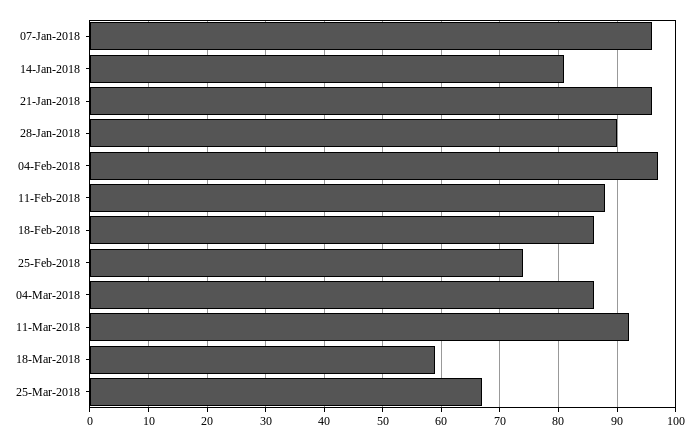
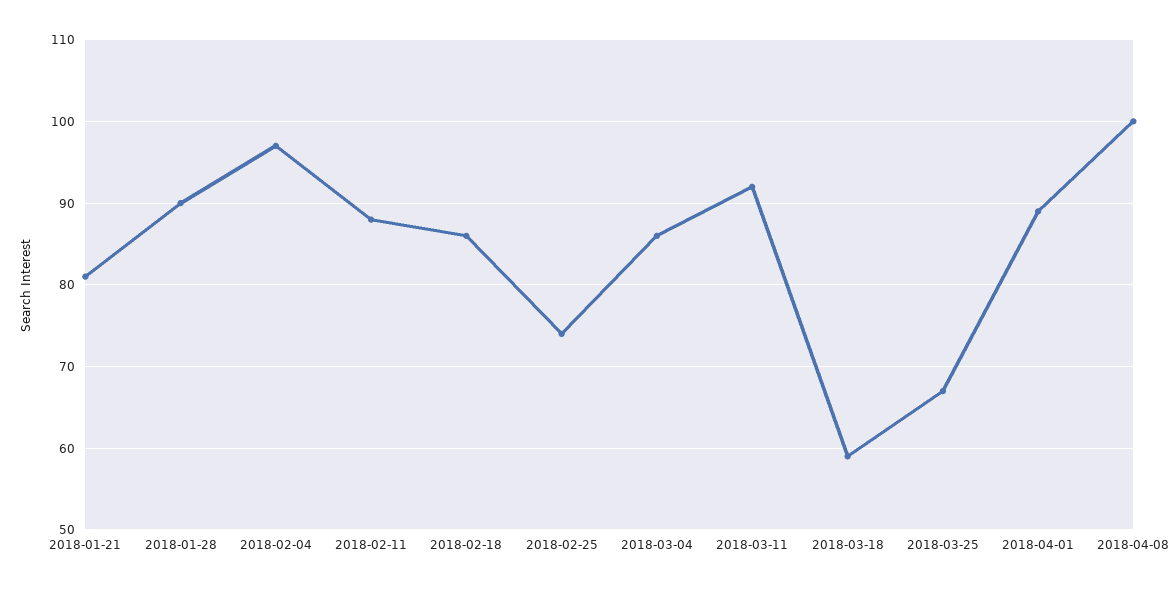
07-Jan-2018: 95 -> none
14-Jan-2018: 80 -> none
21-Jan-2018: 95 -> 81
2018-04-01: none -> 89
2018-04-08: none -> 100

